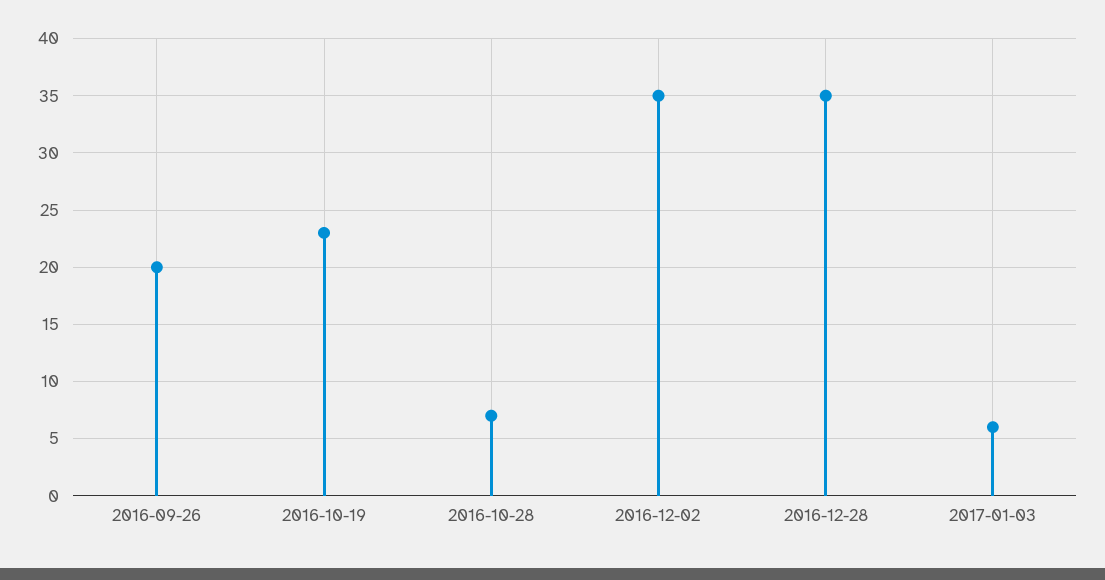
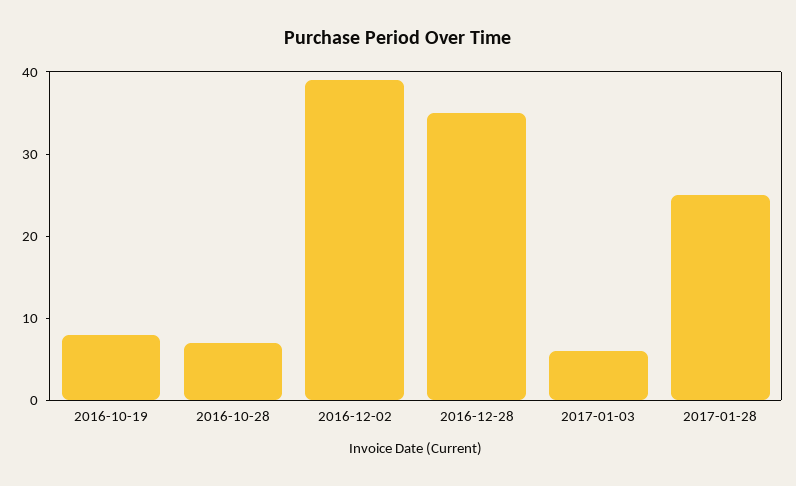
2016-09-26: 20 -> none
2016-10-19: 23 -> 8
2016-12-02: 35 -> 39
2017-01-28: none -> 25

